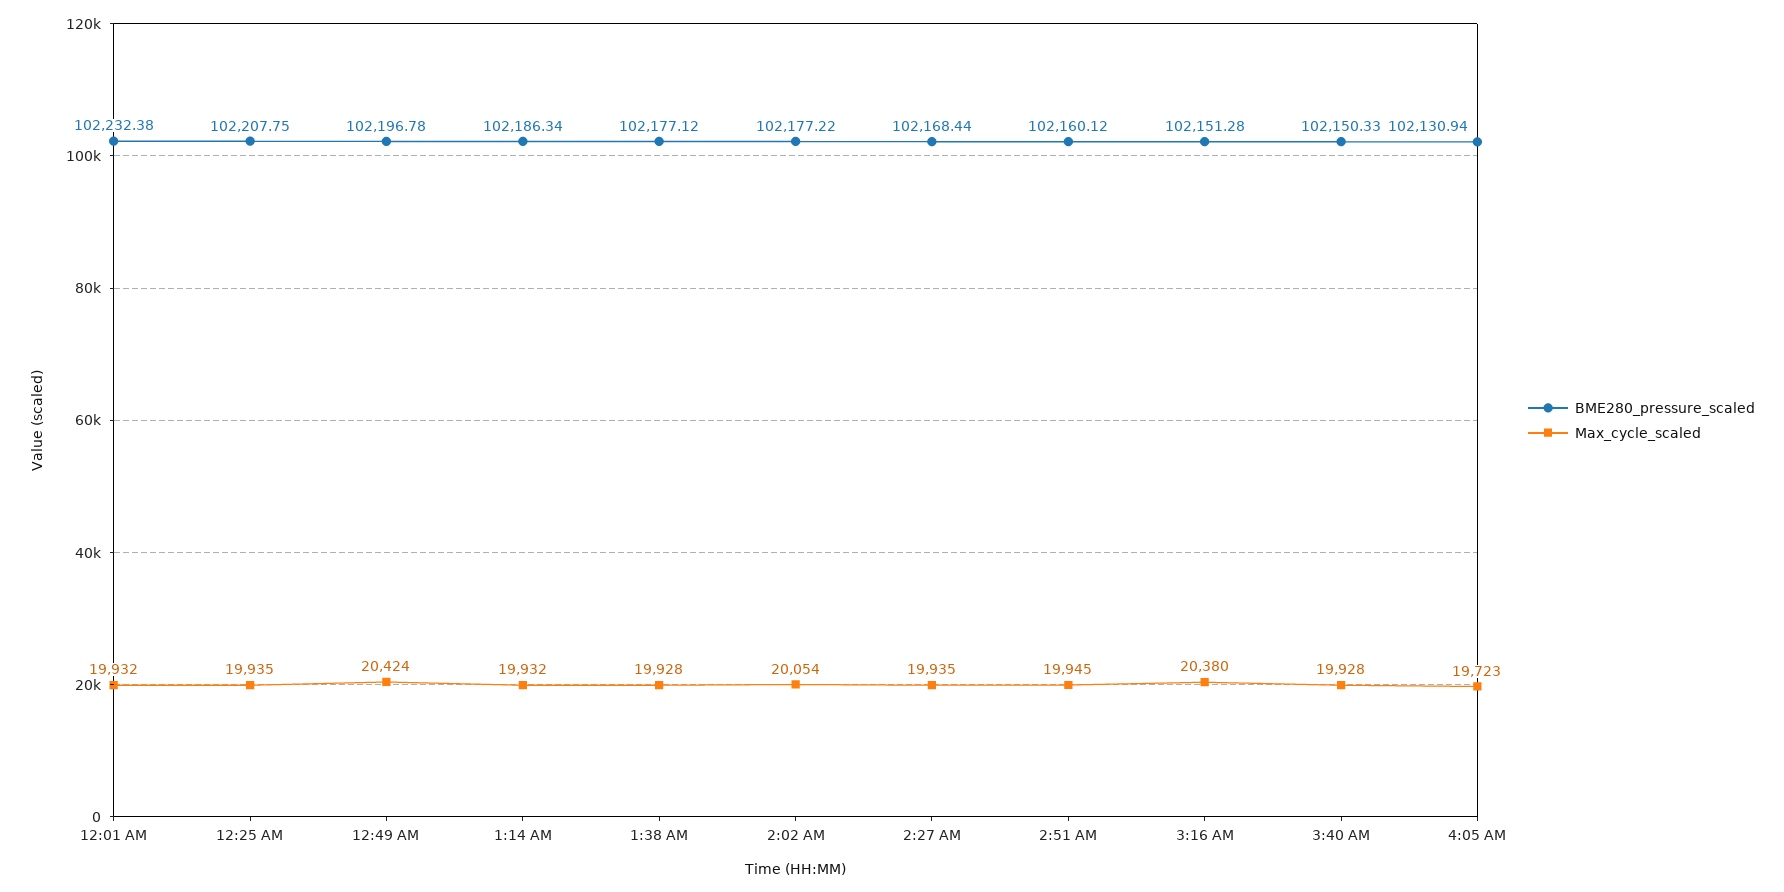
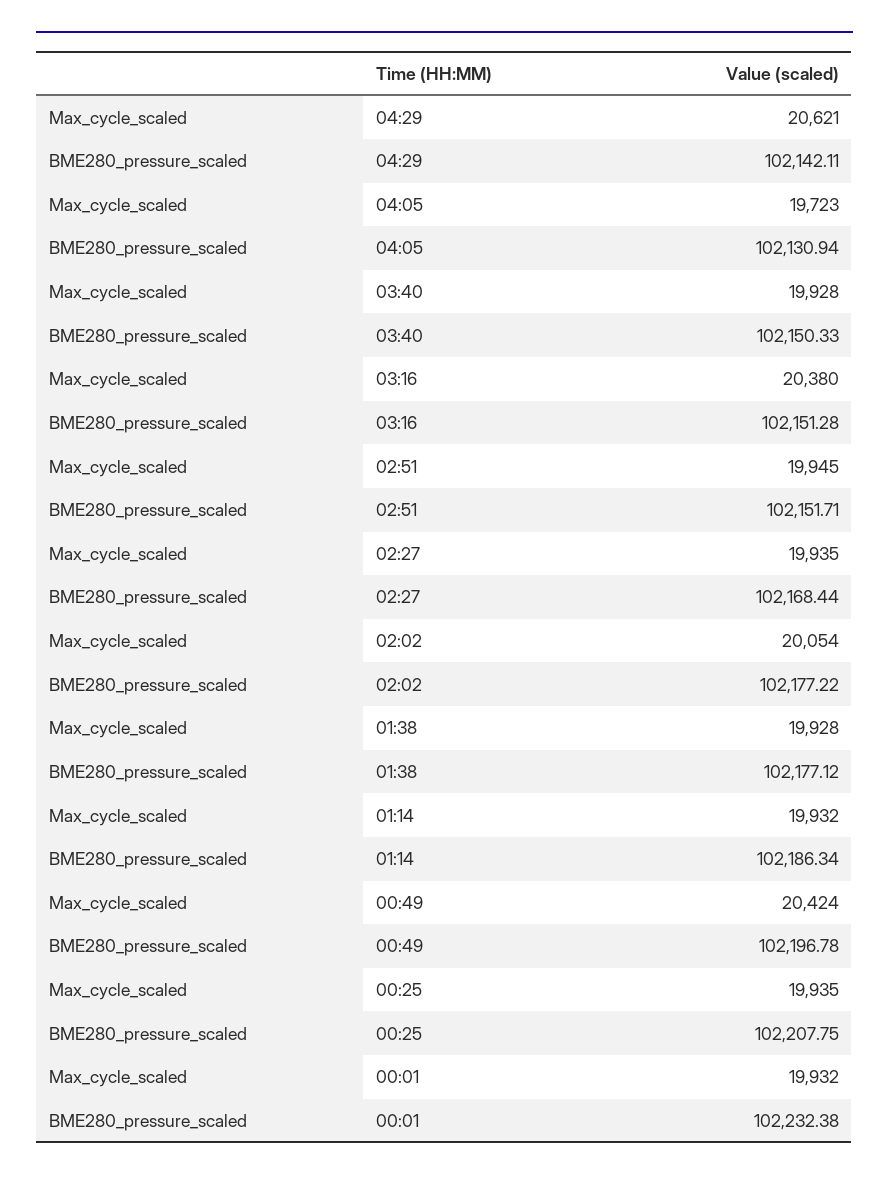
BME280_pressure_scaled, 2:51 AM: 102160.12 -> 102151.71
Max_cycle_scaled, 04:29: none -> 20621
BME280_pressure_scaled, 04:29: none -> 102142.11

